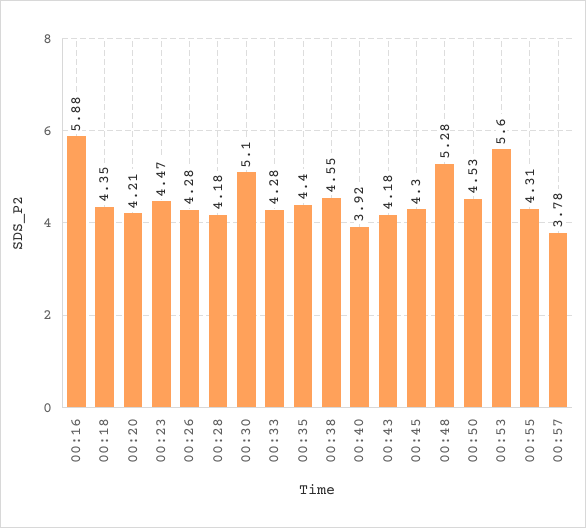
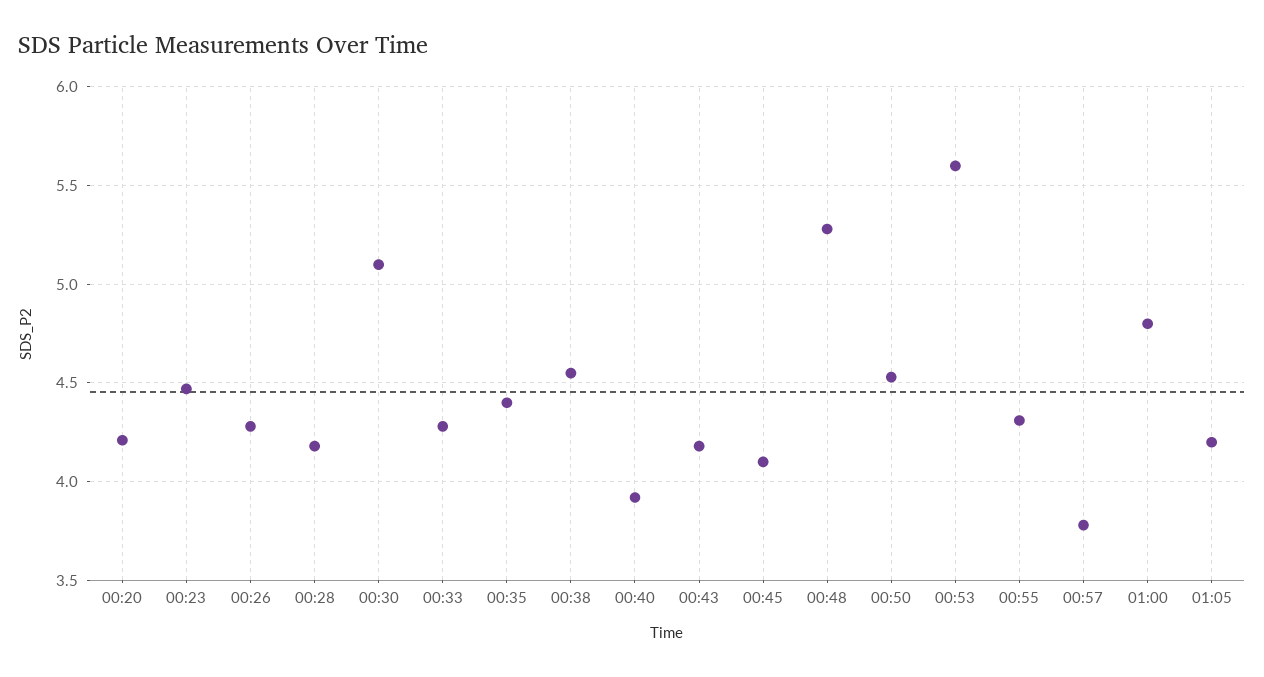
00:16: 5.88 -> none
00:18: 4.35 -> none
00:45: 4.3 -> 4.1
01:00: none -> 4.8
01:05: none -> 4.2

